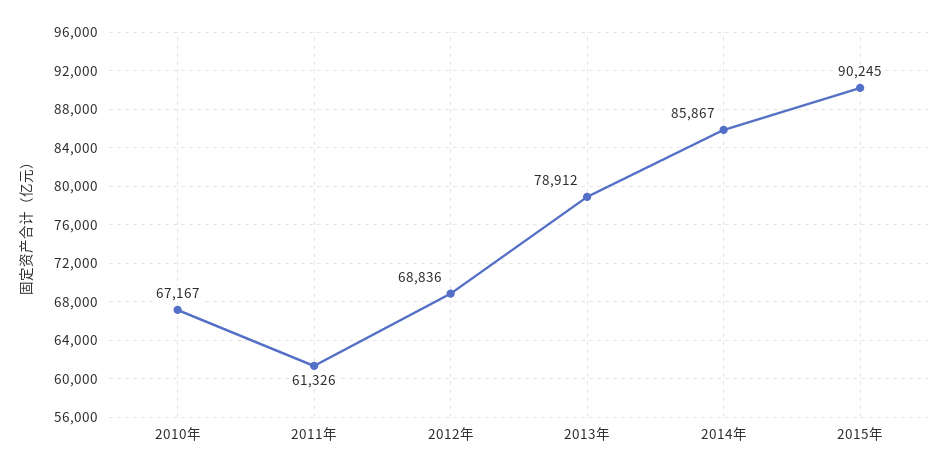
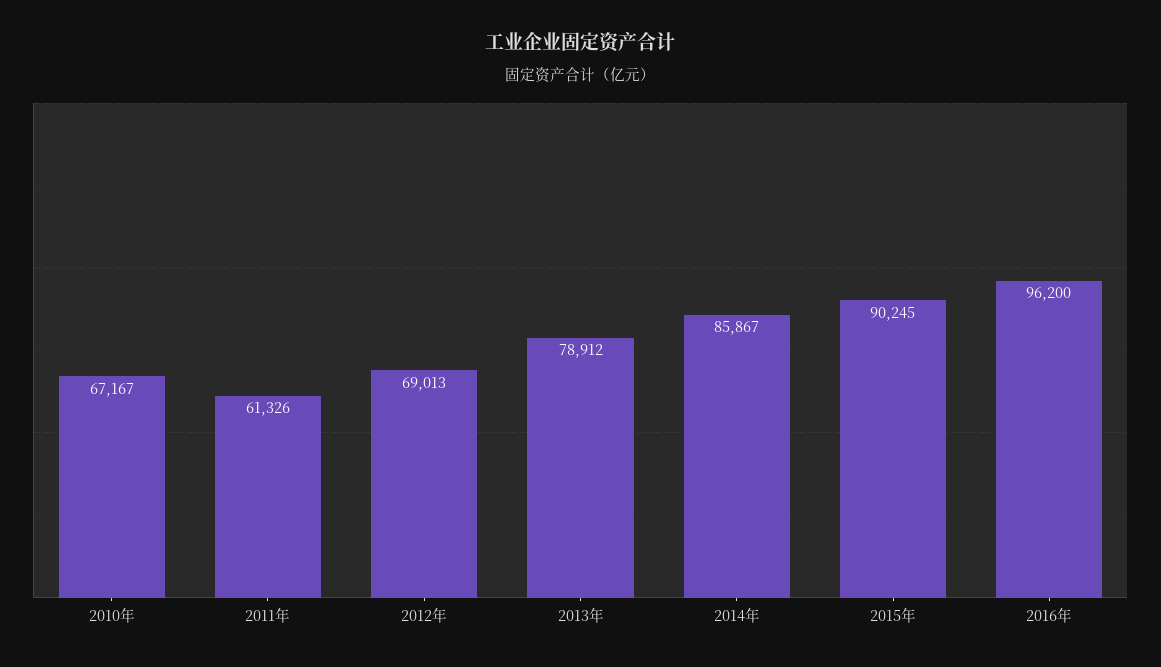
2012年: 68836 -> 69013
2016年: none -> 96200

